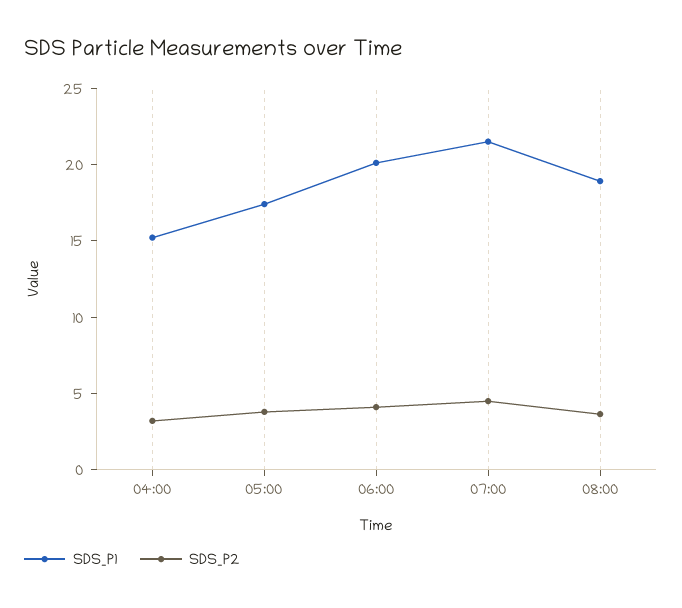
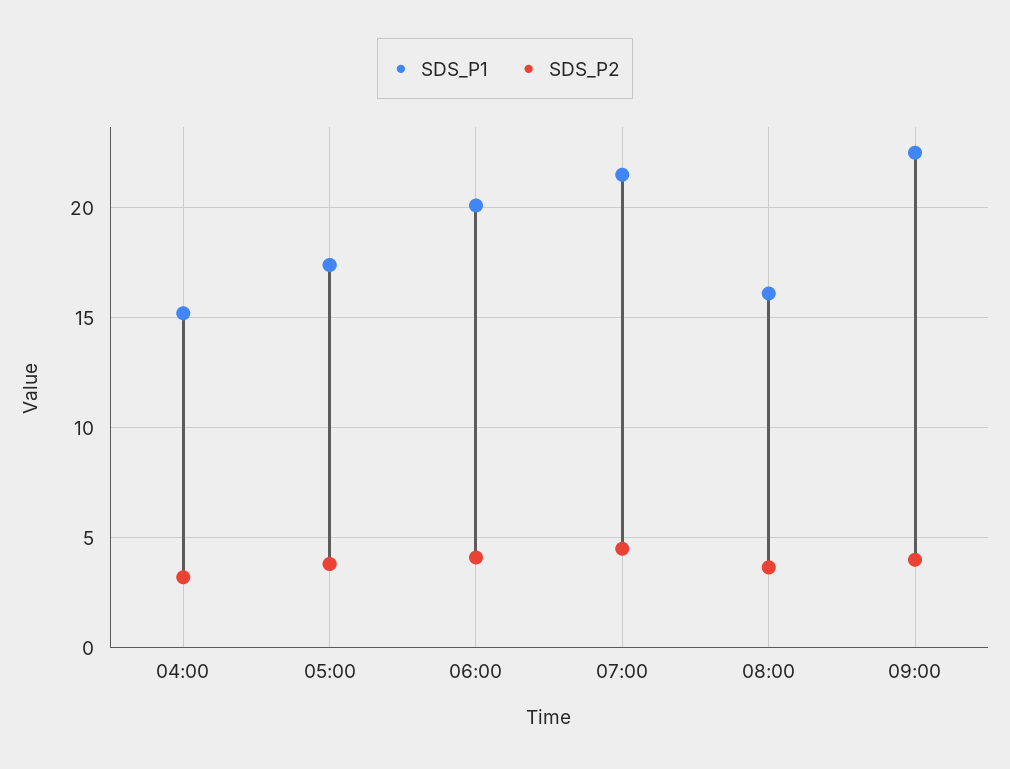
SDS_P1, 08:00: 19 -> 16
SDS_P1, 09:00: none -> 22.5
SDS_P2, 09:00: none -> 4

